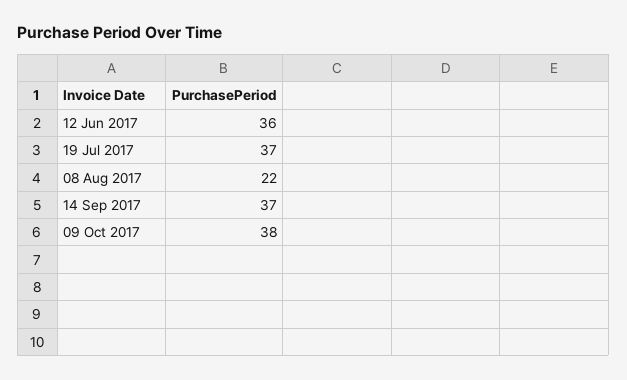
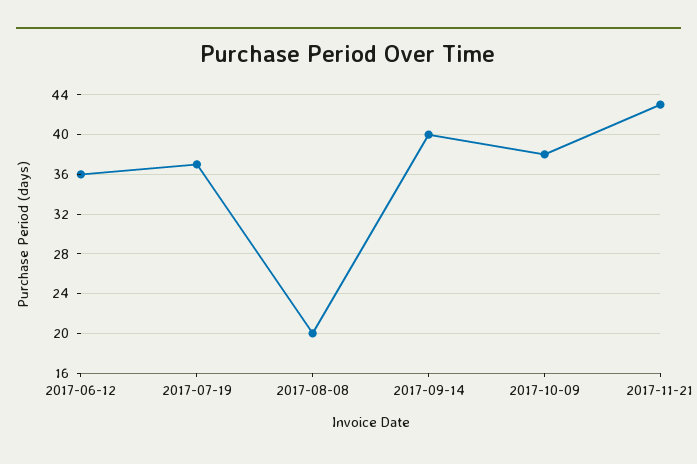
08 Aug 2017: 22 -> 20
14 Sep 2017: 37 -> 40
2017-11-21: none -> 43

